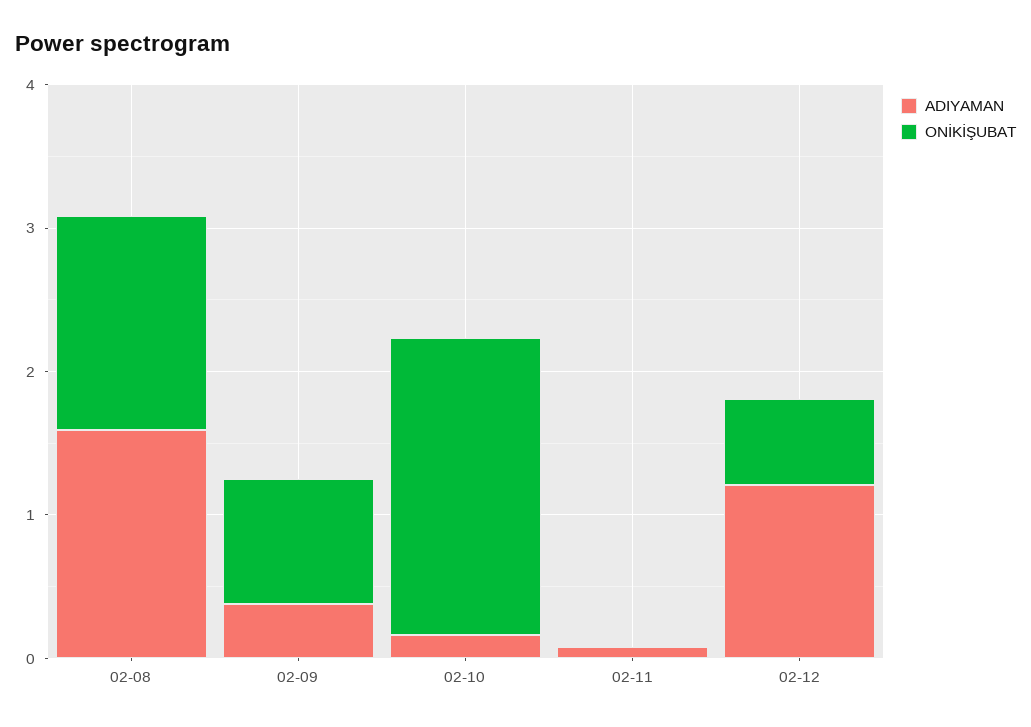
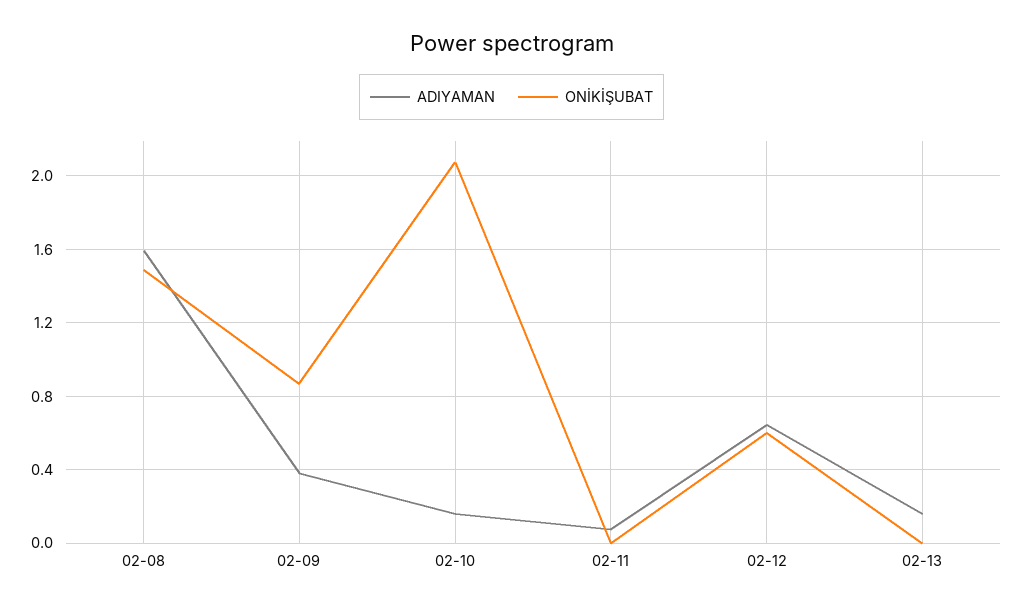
ADIYAMAN, 02-12: 1.2 -> 0.65
ADIYAMAN, 02-13: none -> 0.15
ONİKİŞUBAT, 02-13: none -> 0

